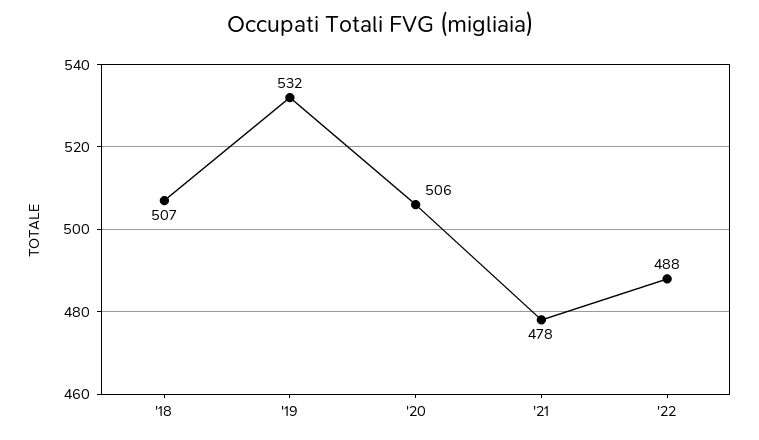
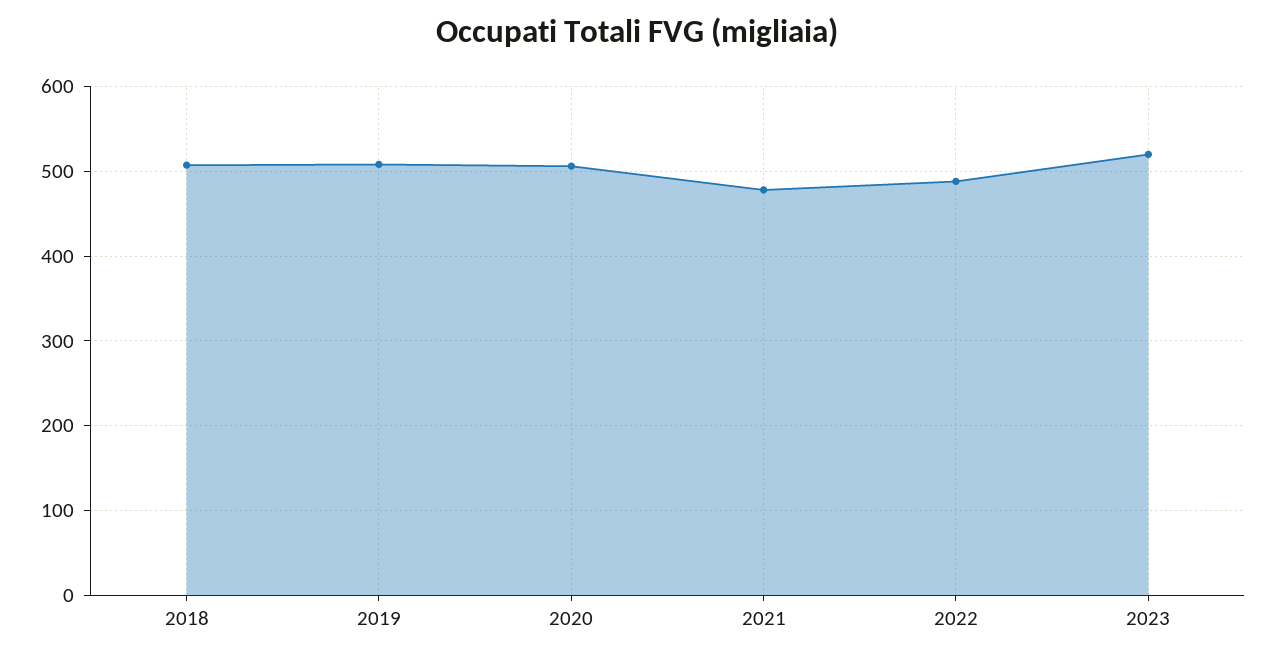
'19: 532 -> 510
2023: none -> 520

